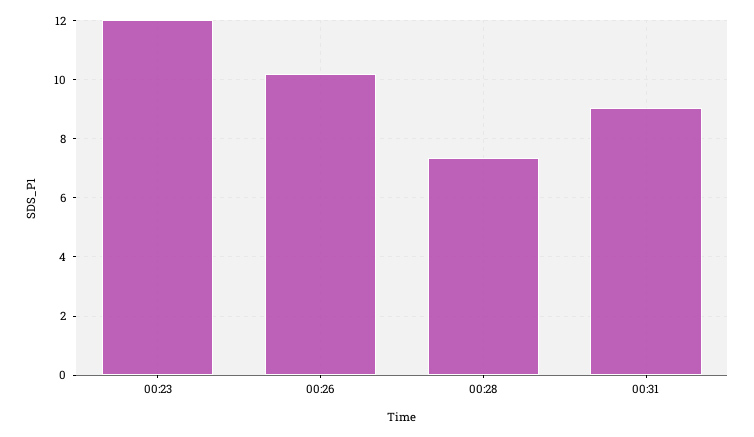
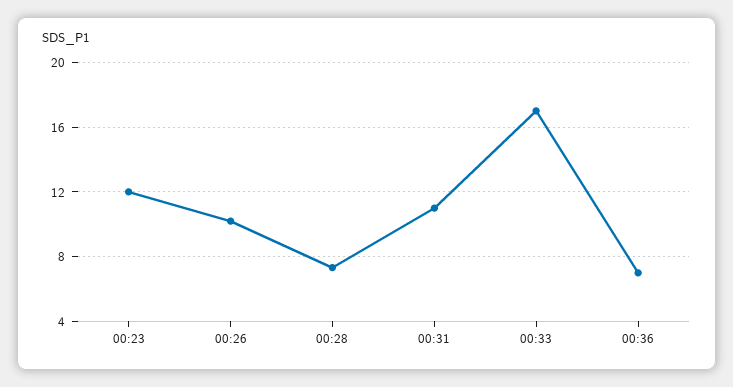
00:31: 9 -> 11
00:33: none -> 17
00:36: none -> 7

